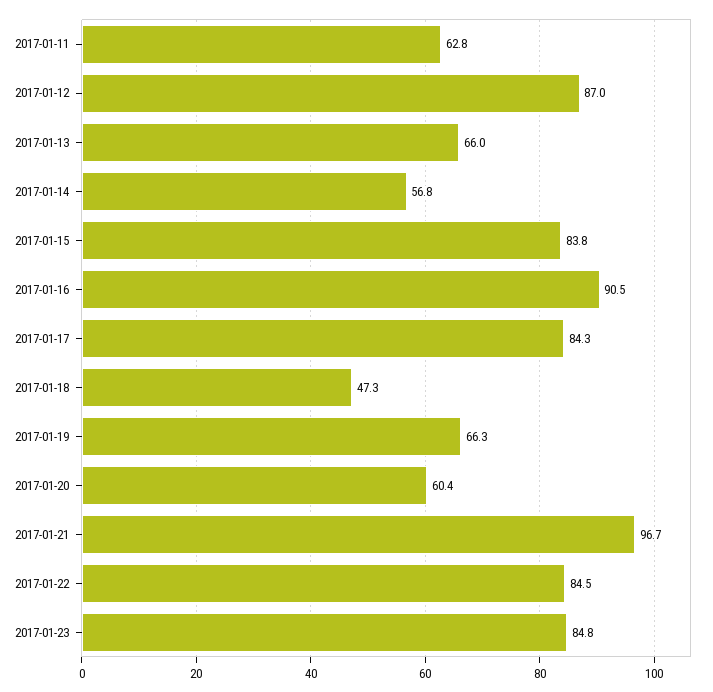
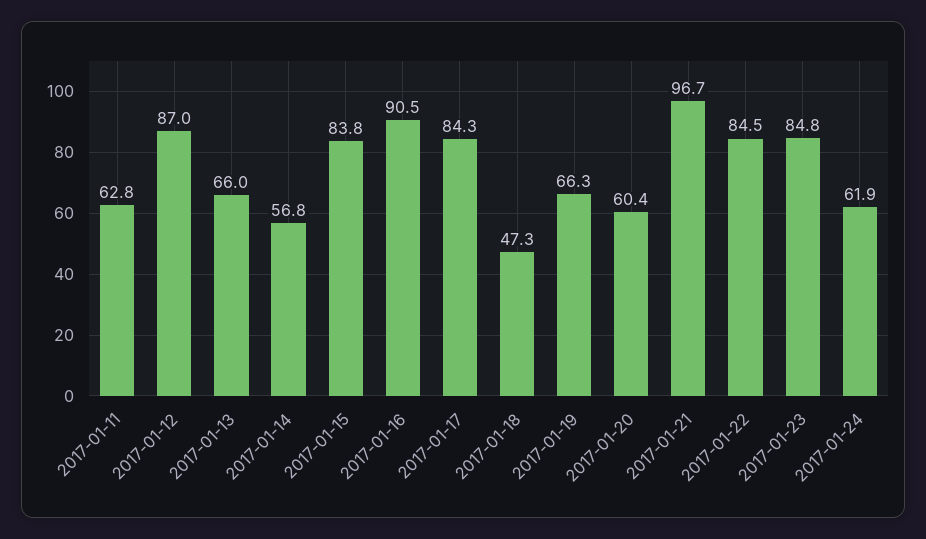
2017-01-24: none -> 61.9

